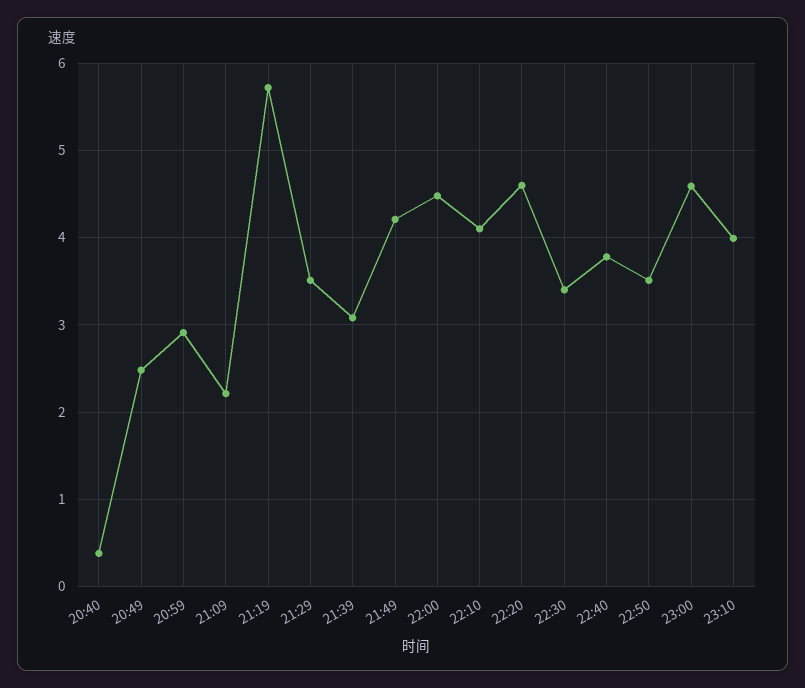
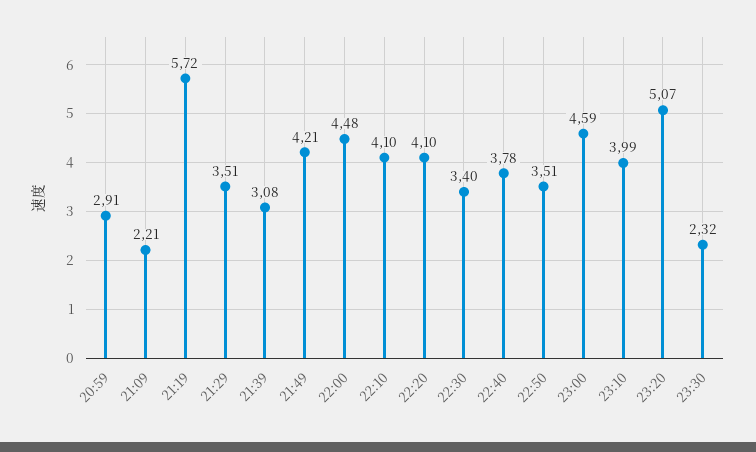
20:40: 0.4 -> none
20:49: 2.5 -> none
22:20: 4.6 -> 4.1
23:20: none -> 5.07
23:30: none -> 2.32

